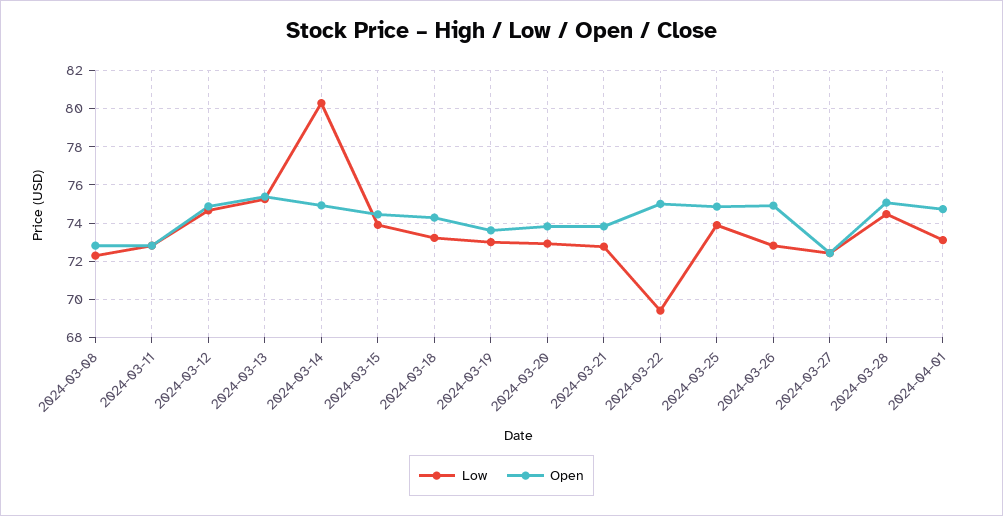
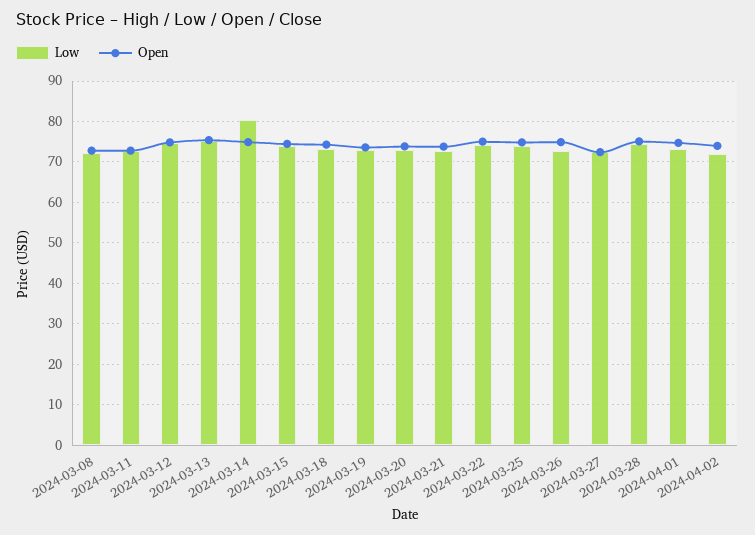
Low, 2024-03-22: 69.5 -> 74
Low, 2024-04-02: none -> 72
Open, 2024-04-02: none -> 74

